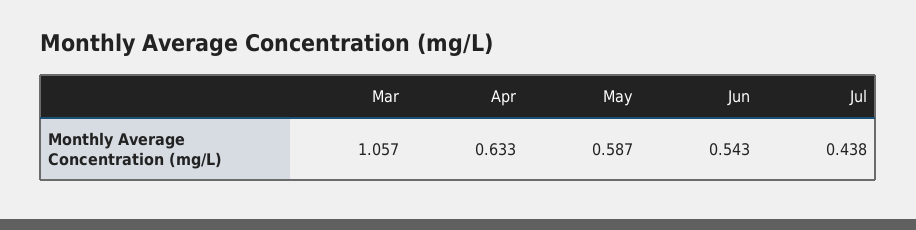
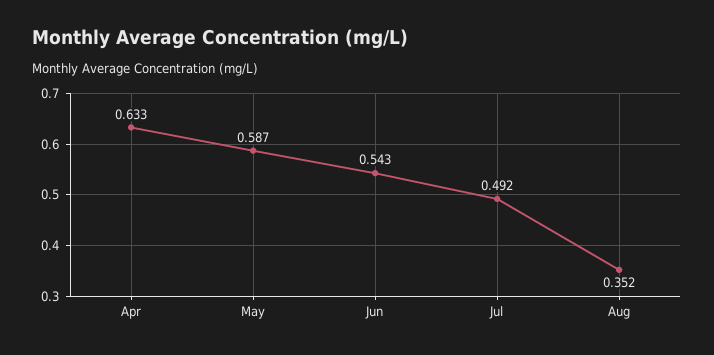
Mar: 1.057 -> none
Jul: 0.438 -> 0.492
Aug: none -> 0.352

